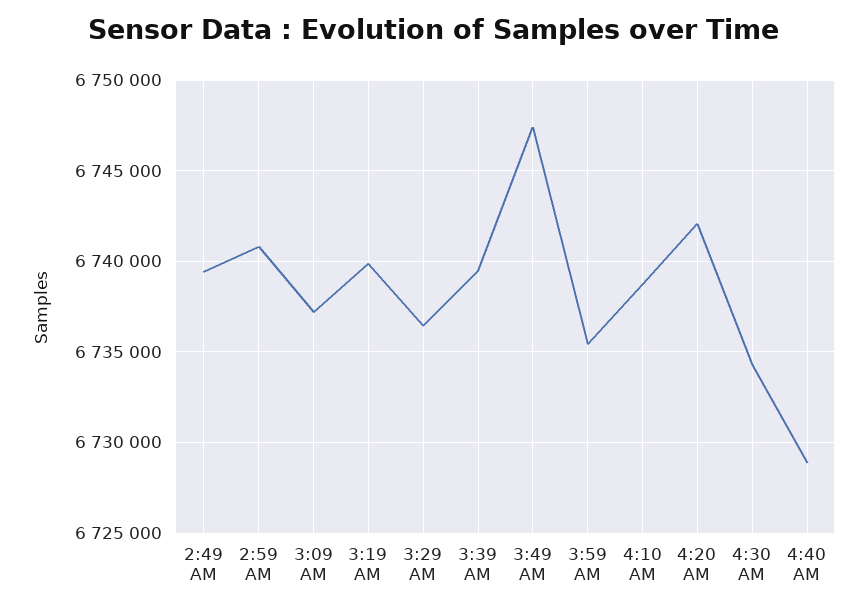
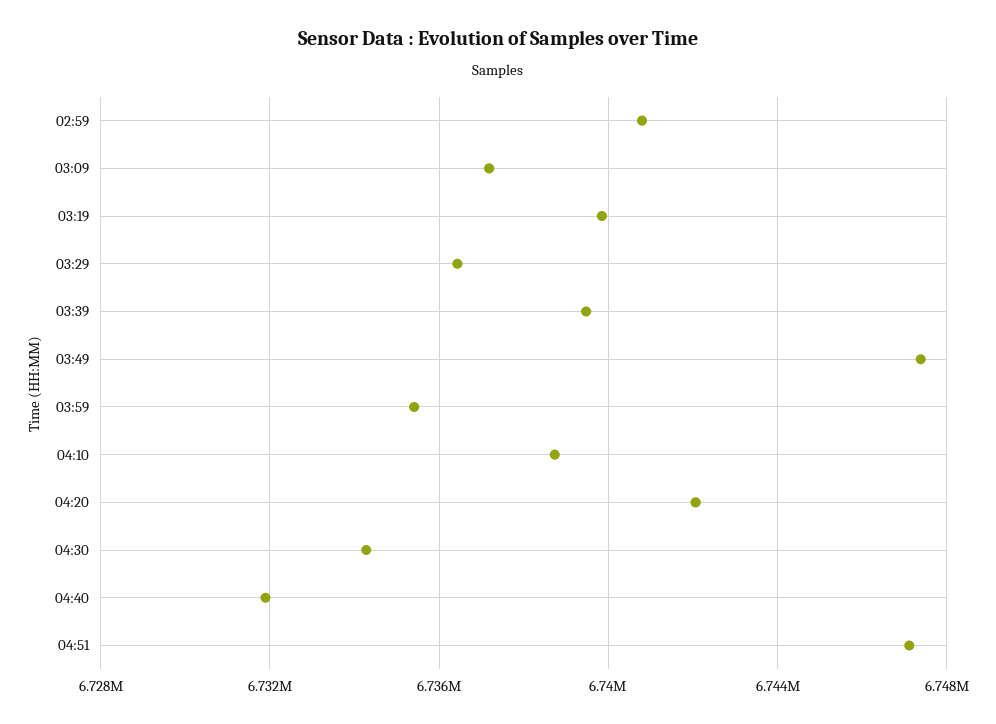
2:49 AM: 6739500 -> none
4:40 AM: 6729000 -> 6732000
04:51: none -> 6747000

